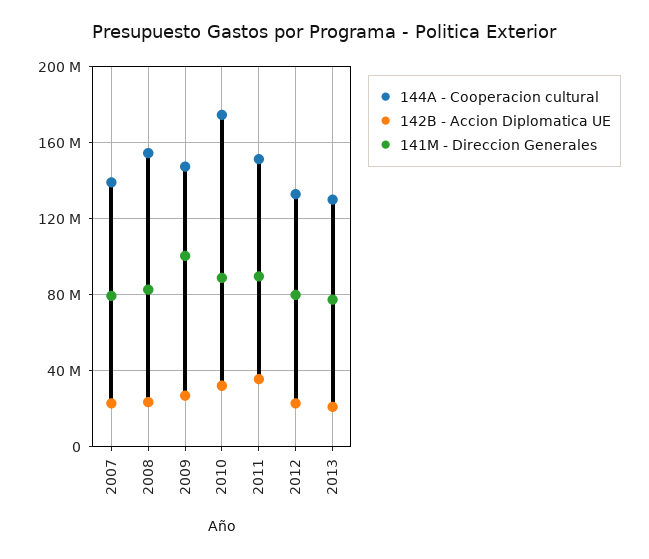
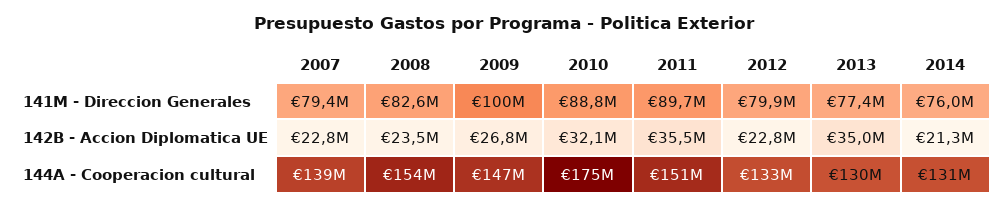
142B - Accion Diplomatica UE, 2013: 20000000 -> 35000000
141M - Direccion Generales, 2014: none -> 76000000
142B - Accion Diplomatica UE, 2014: none -> 21300000
144A - Cooperacion cultural, 2014: none -> 131000000

